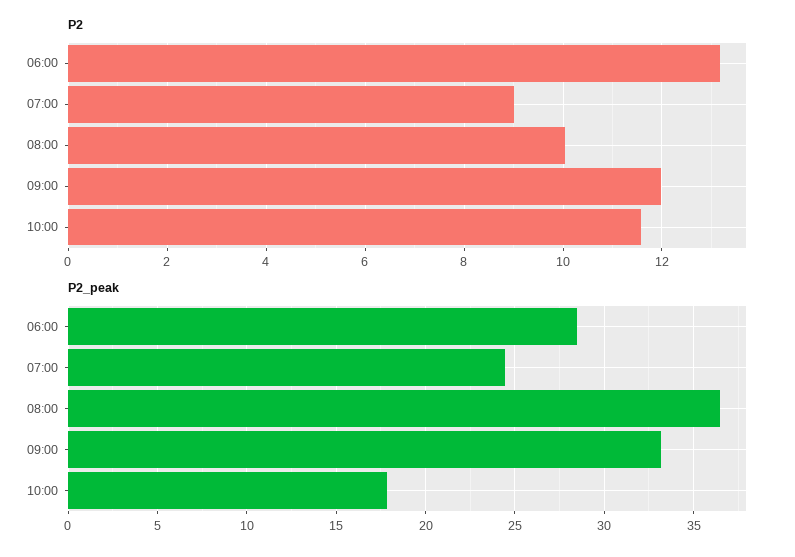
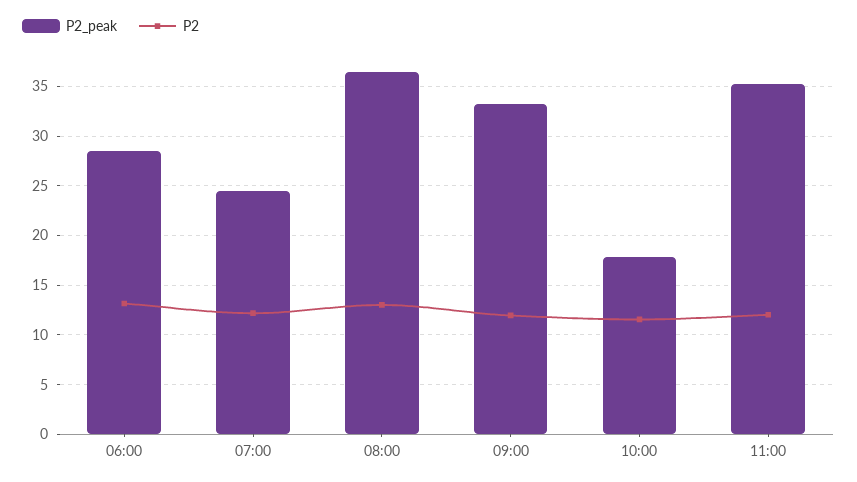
P2, 07:00: 9 -> 12
P2, 08:00: 10 -> 13
P2_peak, 11:00: none -> 35
P2, 11:00: none -> 12

